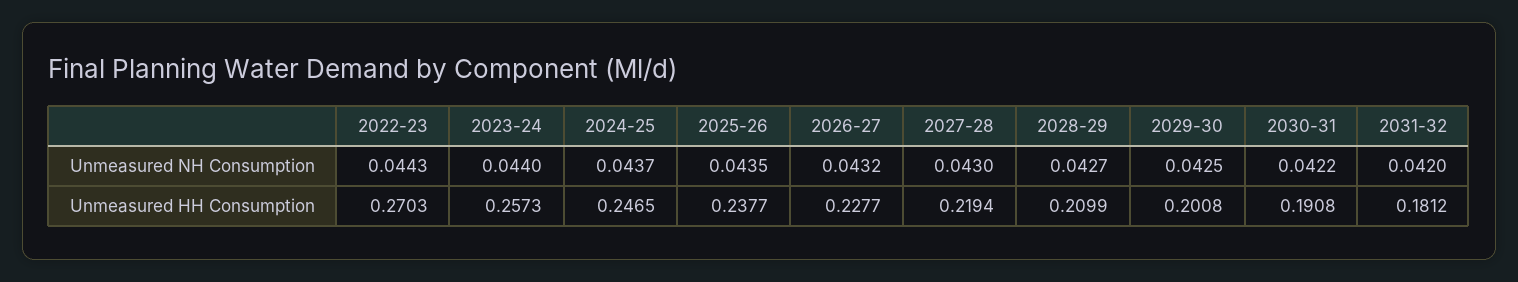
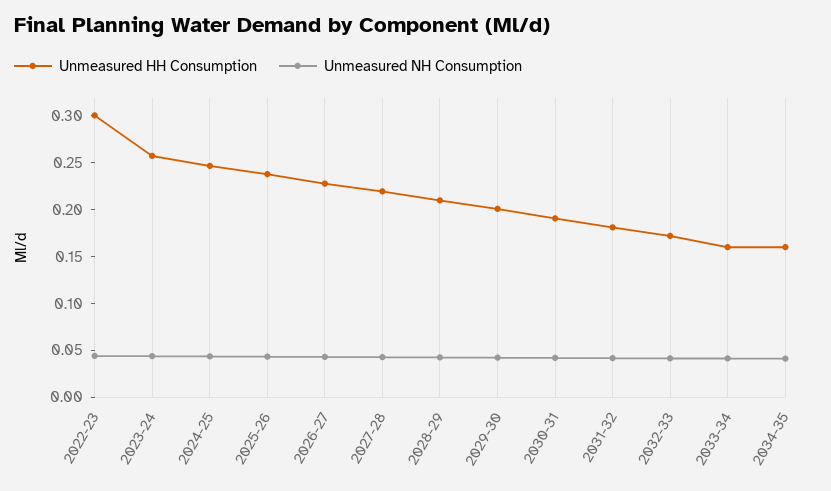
Unmeasured HH Consumption, 2022-23: 0.2703 -> 0.3
Unmeasured HH Consumption, 2032-33: none -> 0.17
Unmeasured NH Consumption, 2032-33: none -> 0.04
Unmeasured HH Consumption, 2033-34: none -> 0.16
Unmeasured NH Consumption, 2033-34: none -> 0.04
Unmeasured HH Consumption, 2034-35: none -> 0.16
Unmeasured NH Consumption, 2034-35: none -> 0.04

